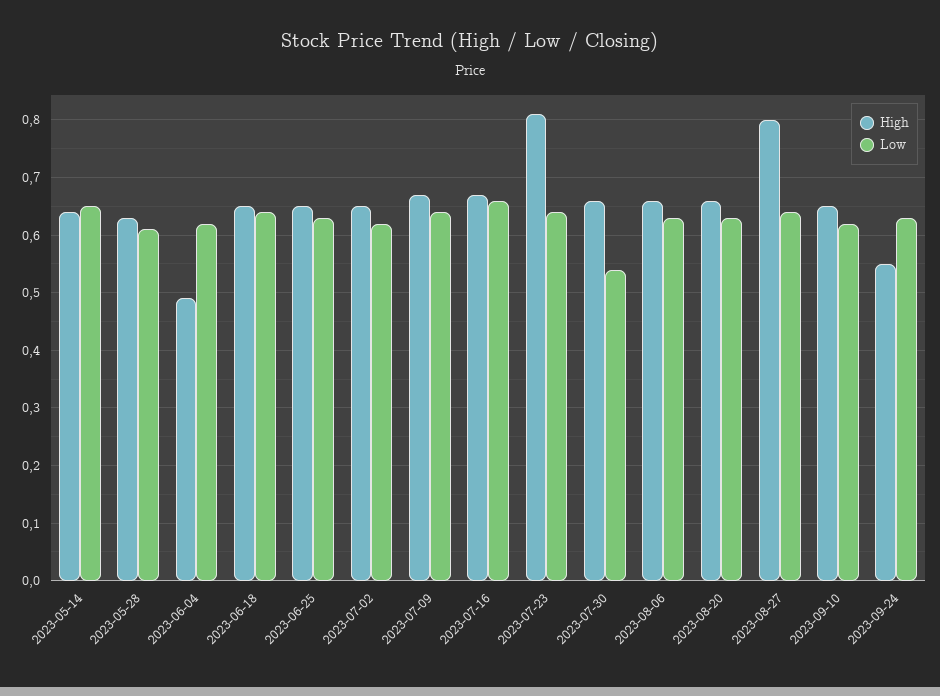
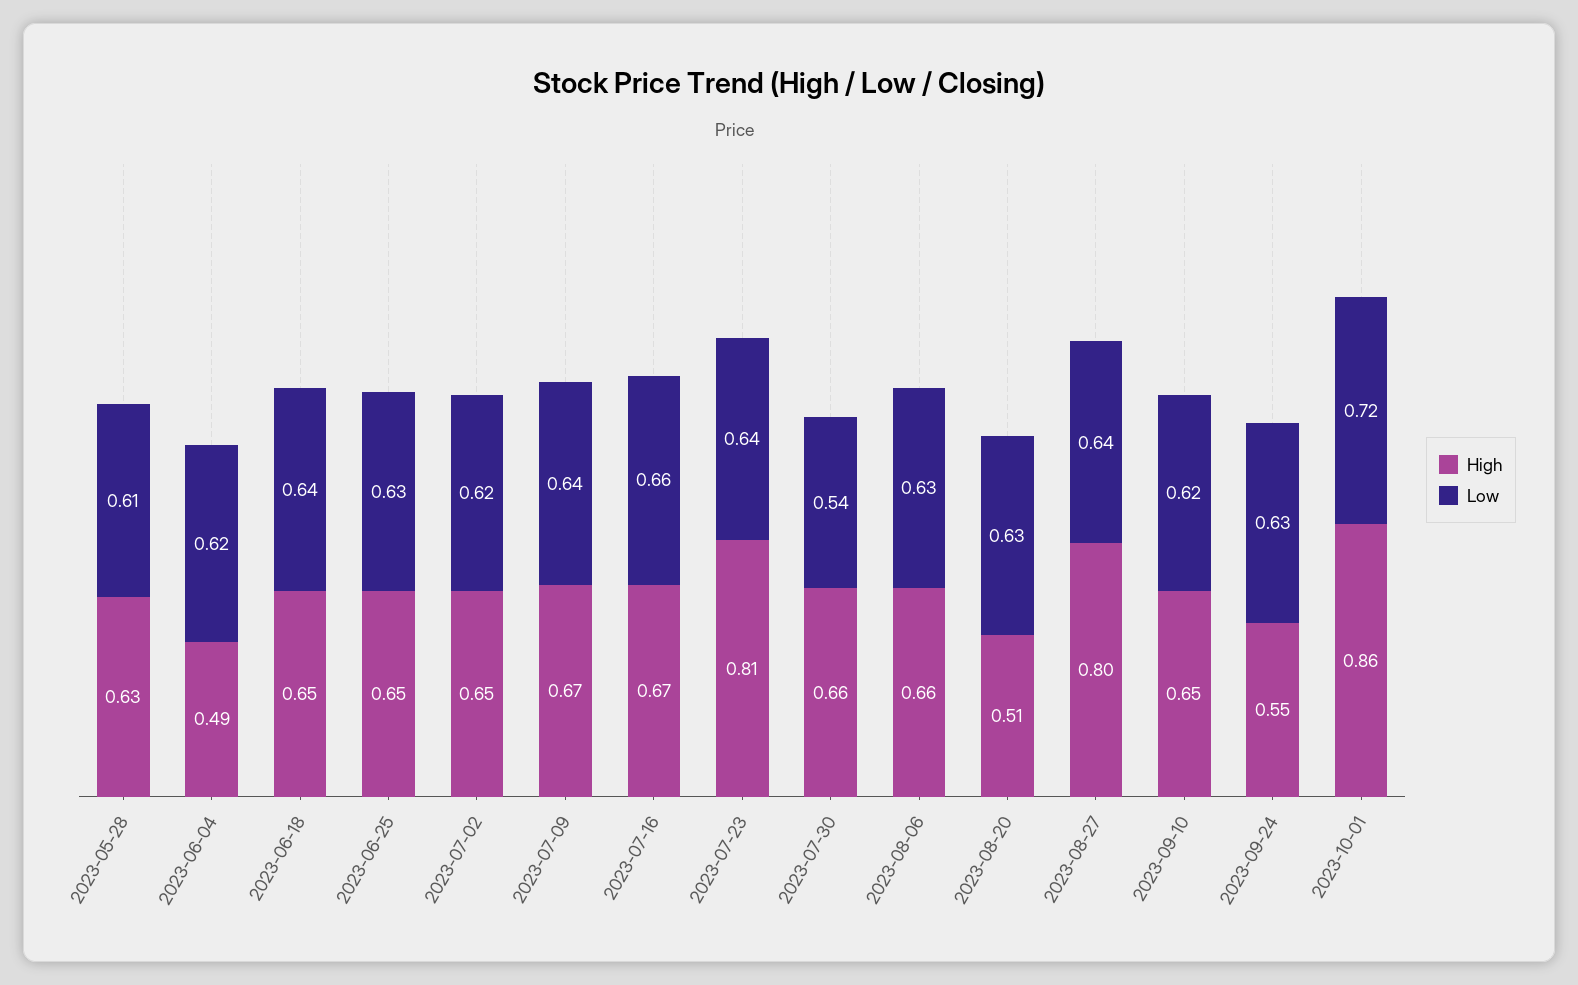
High, 2023-05-14: 0.65 -> none
Low, 2023-05-14: 0.65 -> none
High, 2023-08-20: 0.65 -> 0.51
High, 2023-10-01: none -> 0.86
Low, 2023-10-01: none -> 0.72

